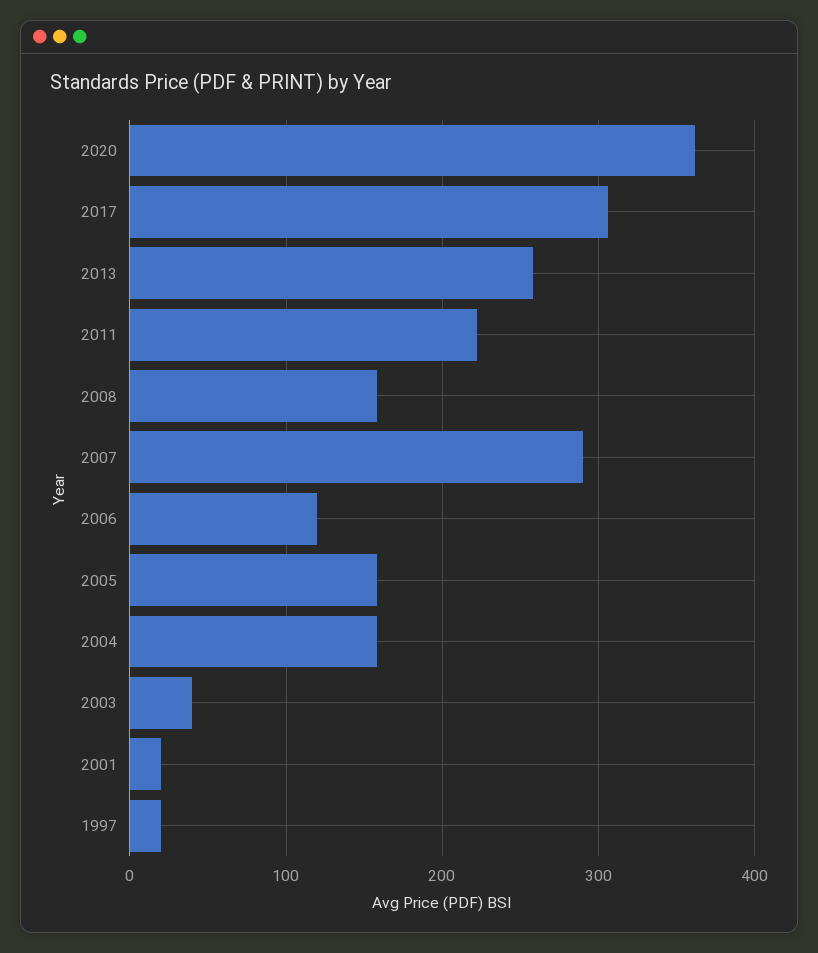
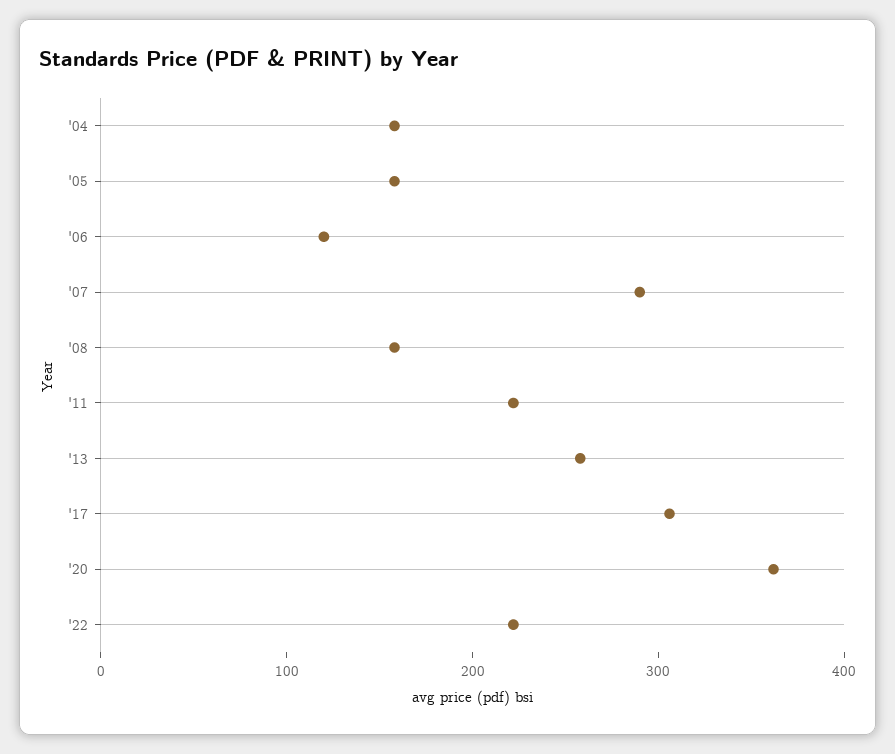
2003: 40 -> none
2001: 20 -> none
1997: 20 -> none
'22: none -> 220

